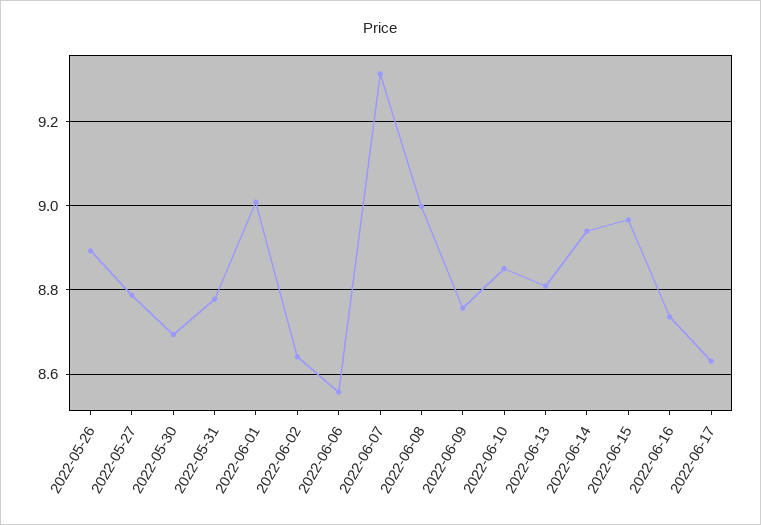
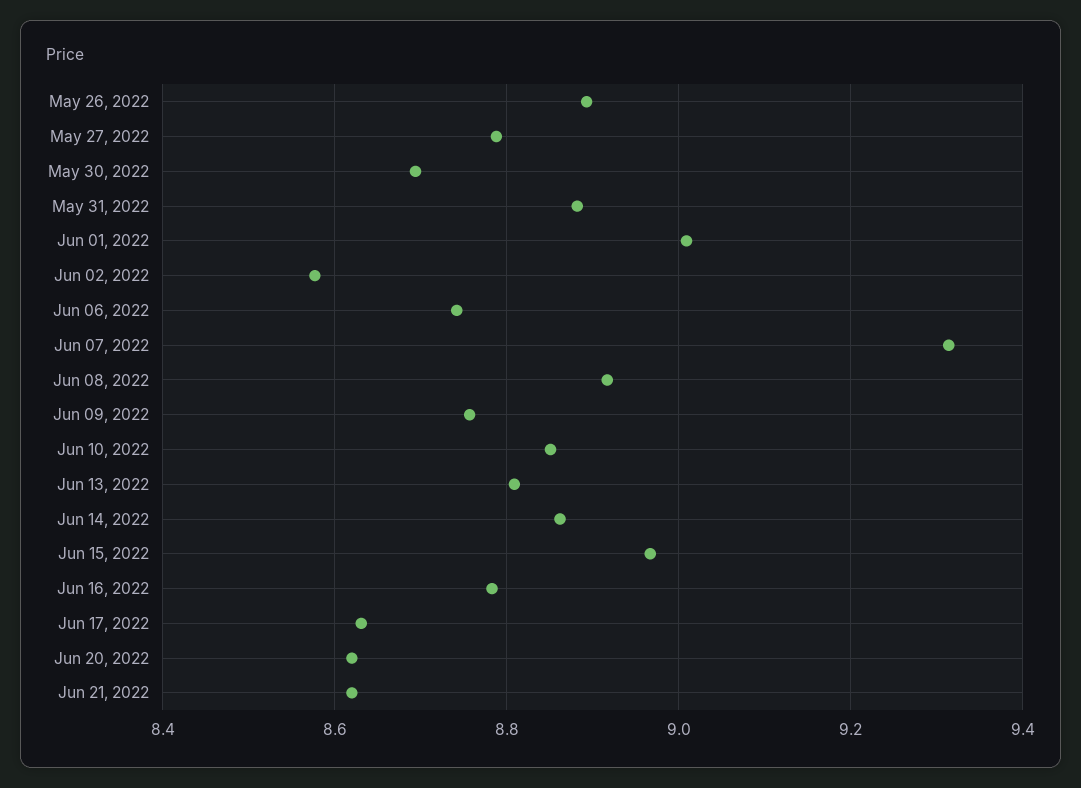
2022-05-31: 8.78 -> 8.88
2022-06-02: 8.64 -> 8.58
2022-06-06: 8.56 -> 8.74
2022-06-08: 9 -> 8.92
2022-06-14: 8.94 -> 8.86
2022-06-16: 8.74 -> 8.78
Jun 20, 2022: none -> 8.62
Jun 21, 2022: none -> 8.62

